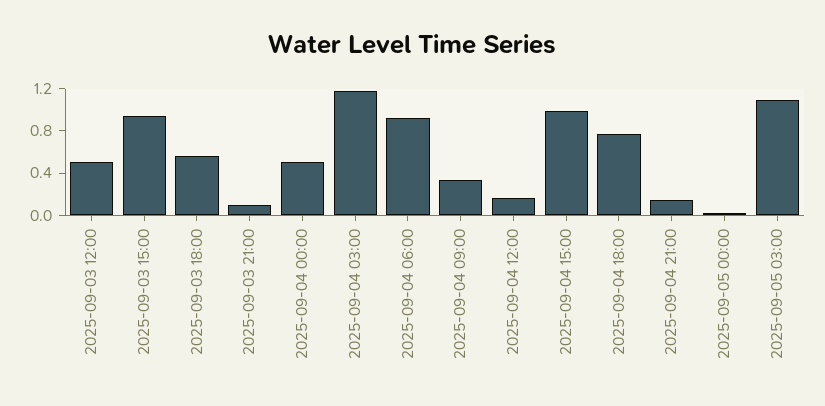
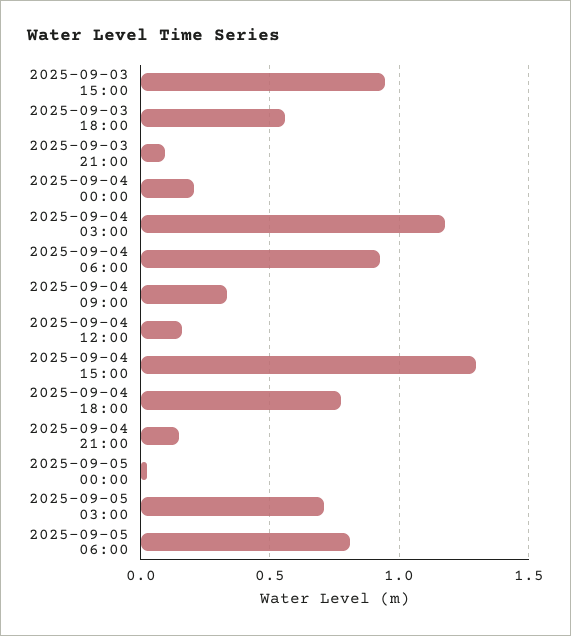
2025-09-03 12:00: 0.5 -> none
2025-09-04 00:00: 0.5 -> 0.2
2025-09-04 15:00: 1 -> 1.3
2025-09-05 03:00: 1.1 -> 0.7
2025-09-05 06:00: none -> 0.8

